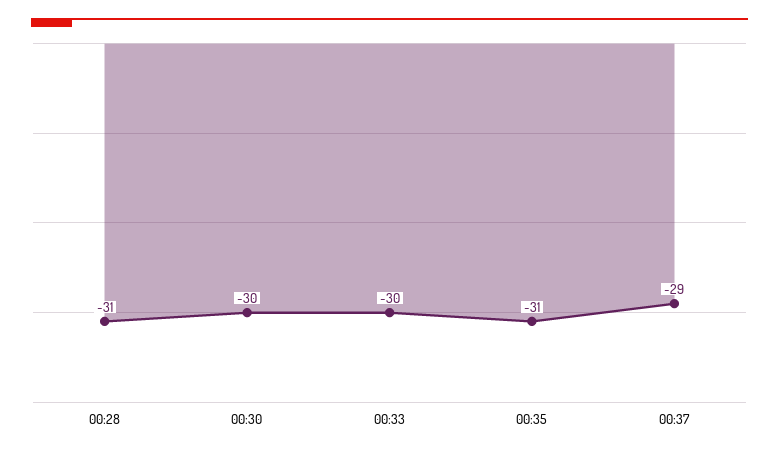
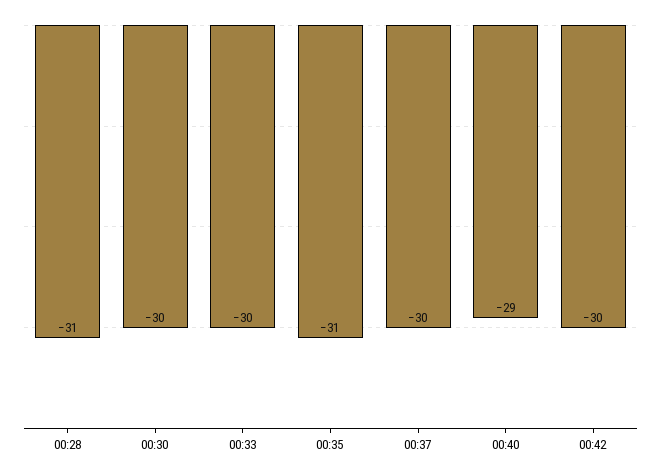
00:37: -29 -> -30
00:40: none -> -29
00:42: none -> -30

